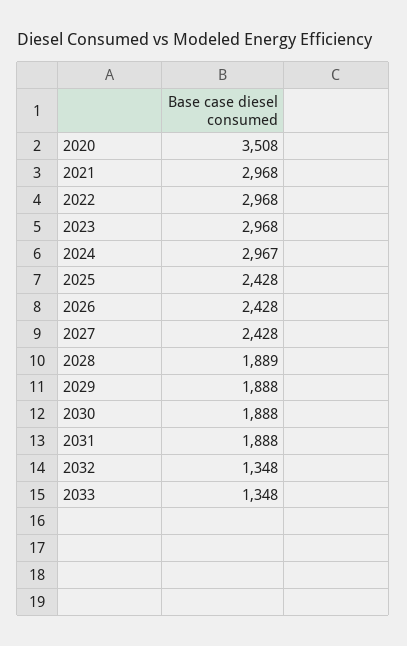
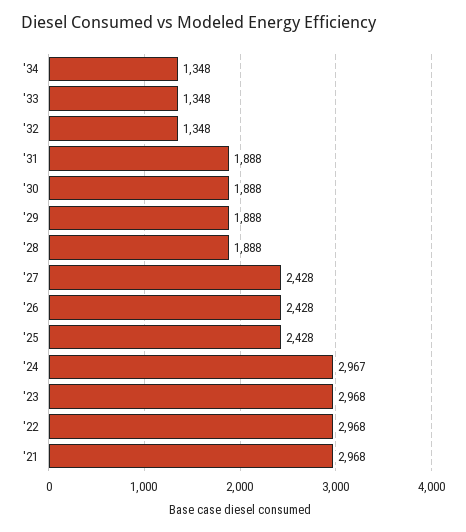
2020: 3508 -> none
2028: 1889 -> 1888
'34: none -> 1348

